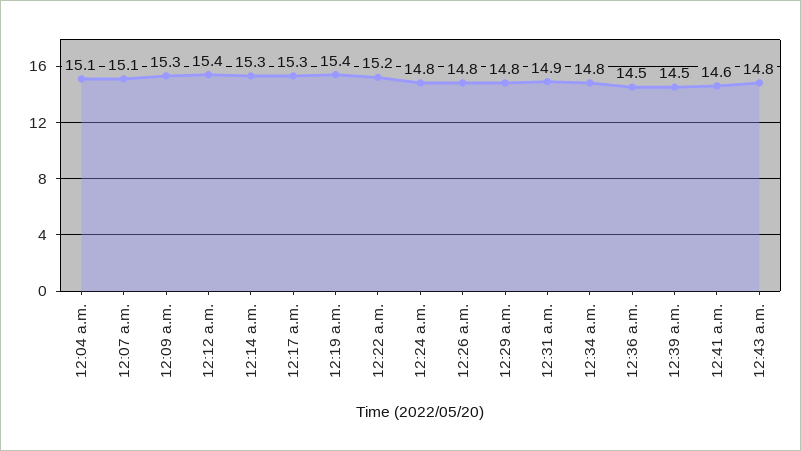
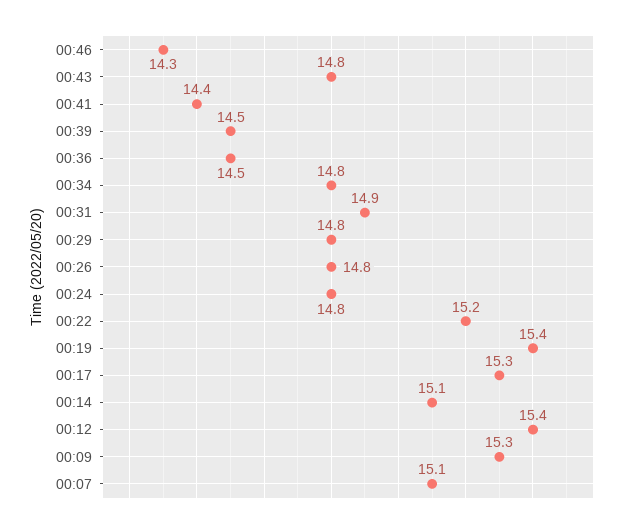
12:04 a.m.: 15.1 -> none
12:14 a.m.: 15.3 -> 15.1
12:41 a.m.: 14.6 -> 14.4
00:46: none -> 14.3

